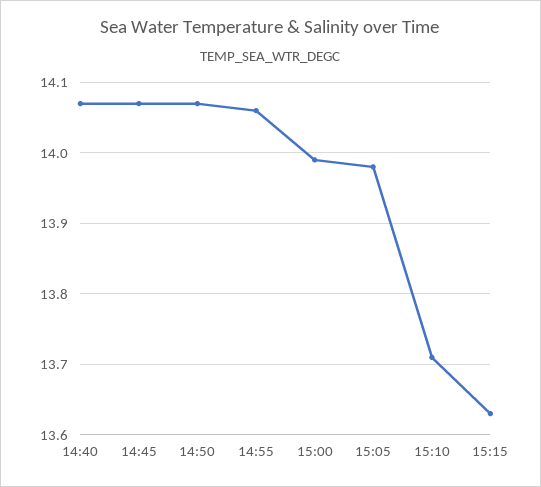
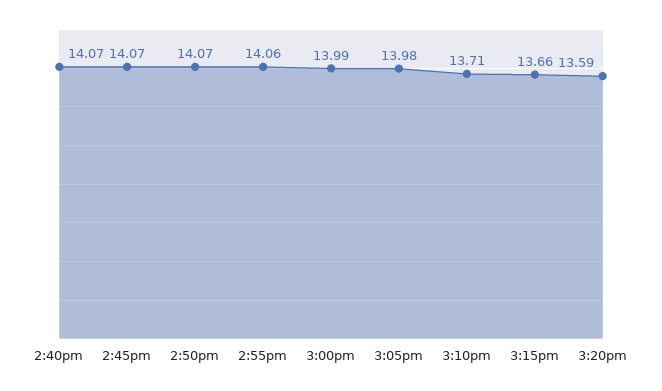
15:15: 13.63 -> 13.66
3:20pm: none -> 13.59

